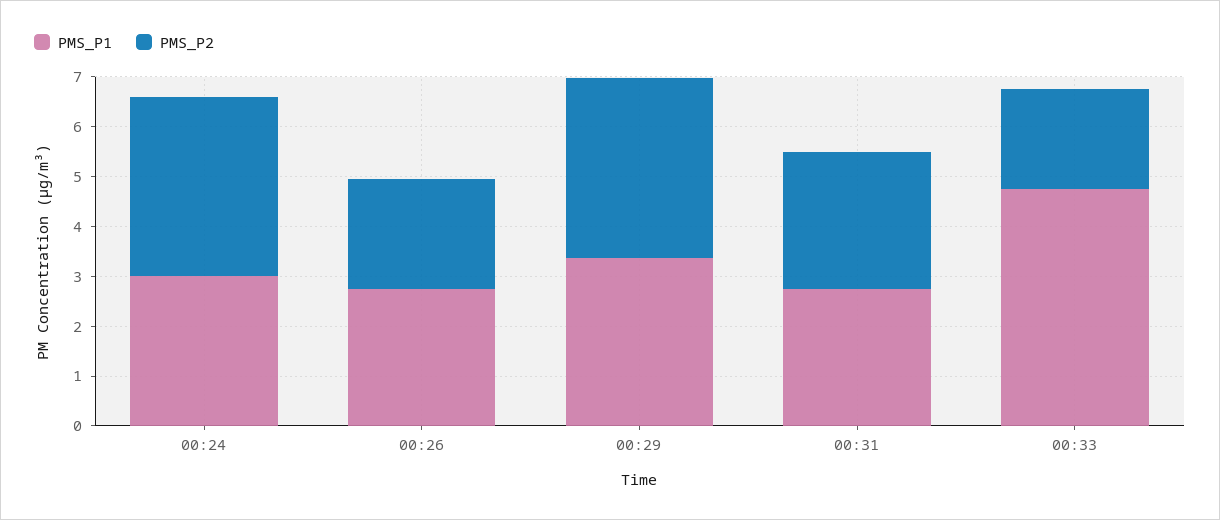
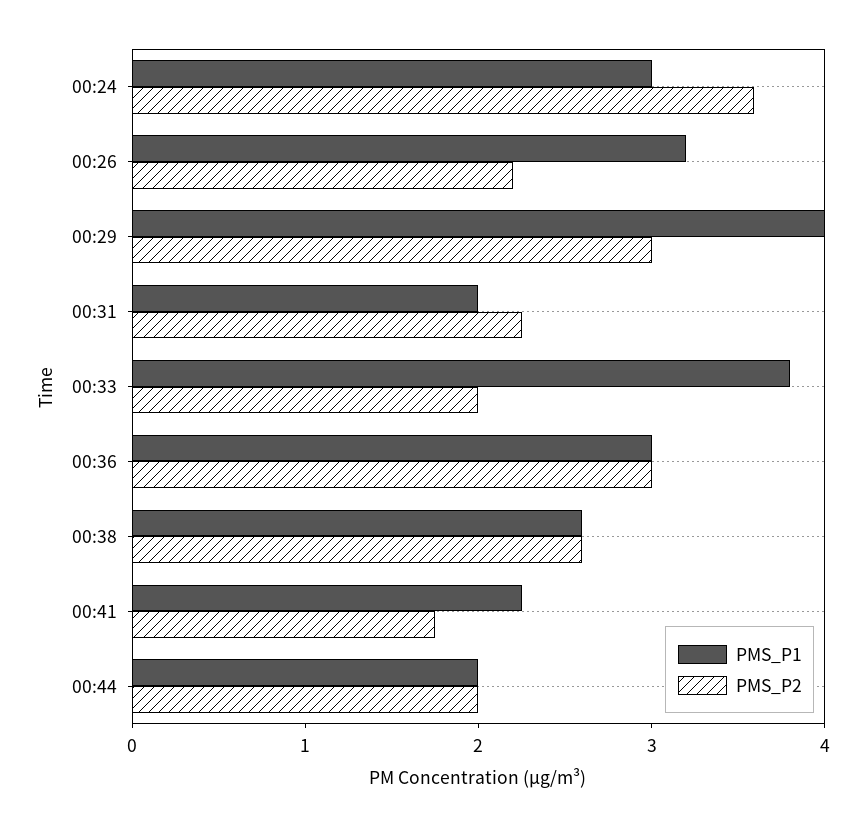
PMS_P1, 00:26: 2.8 -> 3.2
PMS_P1, 00:29: 3.4 -> 4
PMS_P2, 00:29: 3.6 -> 3
PMS_P1, 00:31: 2.8 -> 2
PMS_P2, 00:31: 2.8 -> 2.2
PMS_P1, 00:33: 4.8 -> 3.8
PMS_P1, 00:36: none -> 3
PMS_P2, 00:36: none -> 3
PMS_P1, 00:38: none -> 2.6
PMS_P2, 00:38: none -> 2.6
PMS_P1, 00:41: none -> 2.2
PMS_P2, 00:41: none -> 1.8
PMS_P1, 00:44: none -> 2
PMS_P2, 00:44: none -> 2

